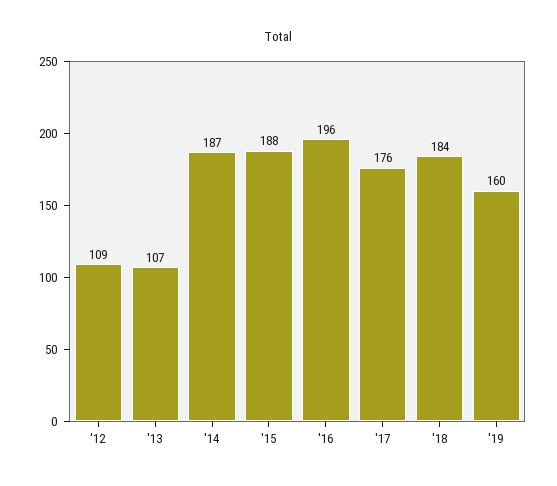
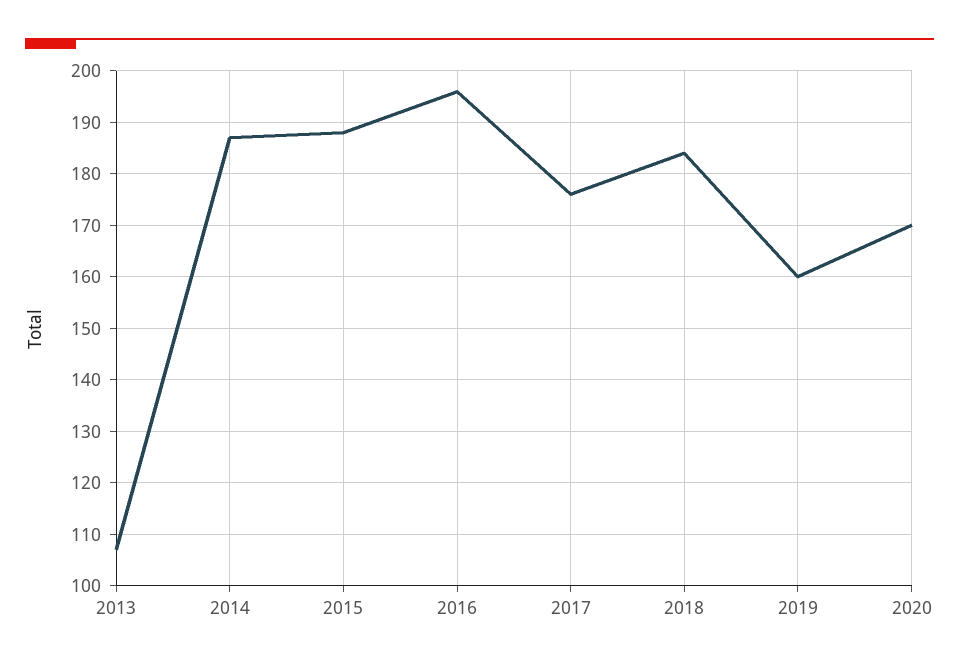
'12: 109 -> none
2020: none -> 170

